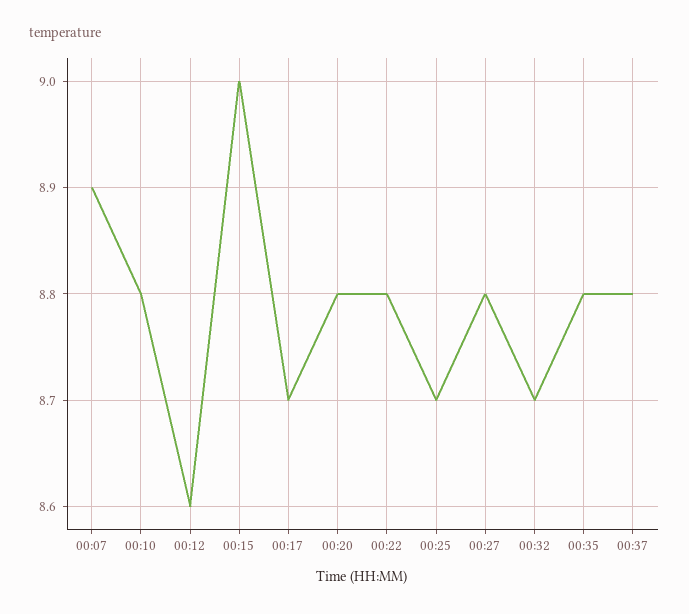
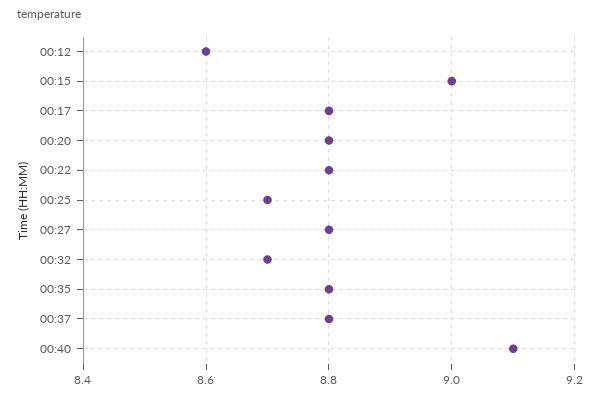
00:07: 8.9 -> none
00:10: 8.8 -> none
00:17: 8.7 -> 8.8
00:40: none -> 9.1

